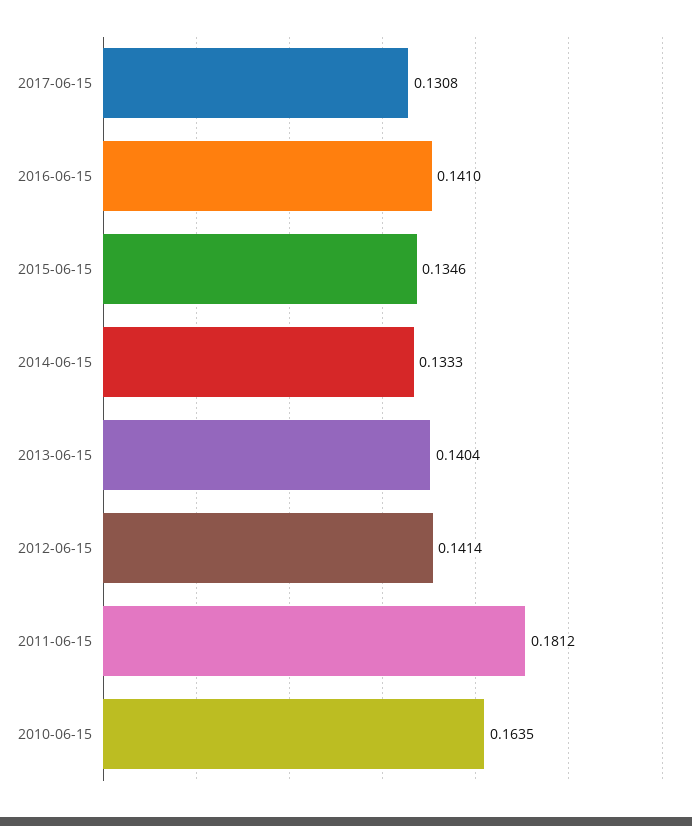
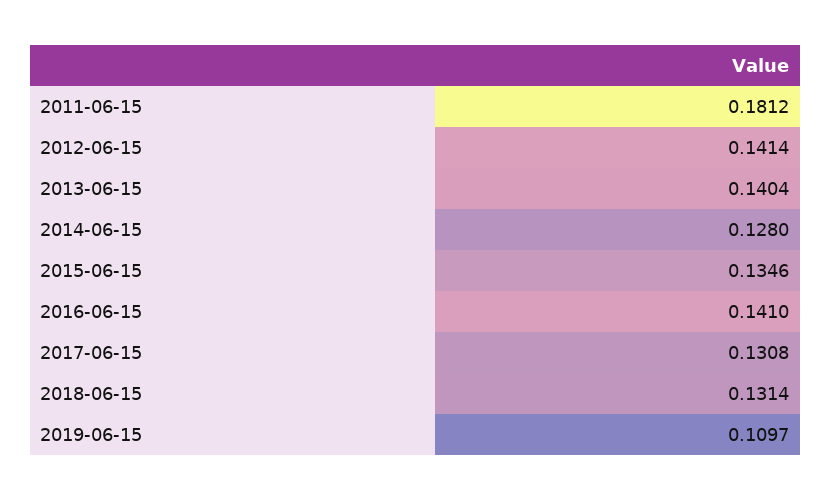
2014-06-15: 0.1333 -> 0.128
2010-06-15: 0.1635 -> none
2018-06-15: none -> 0.1314
2019-06-15: none -> 0.1097

